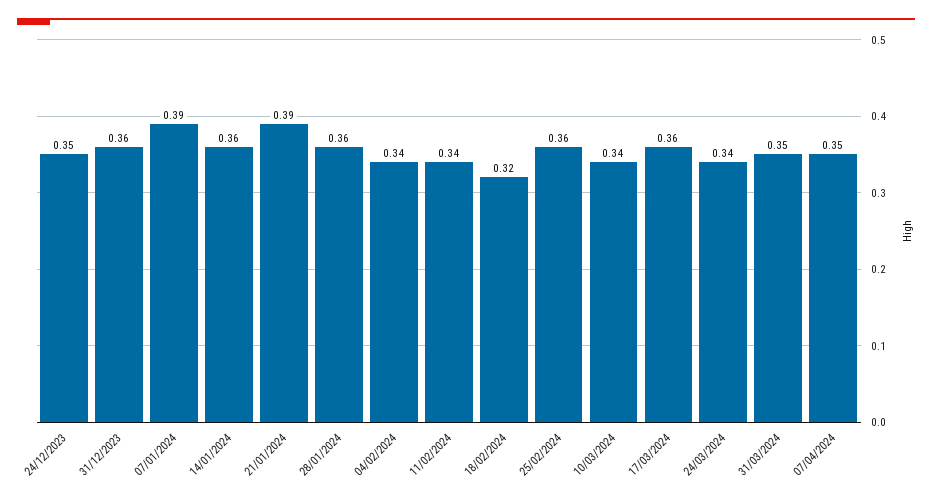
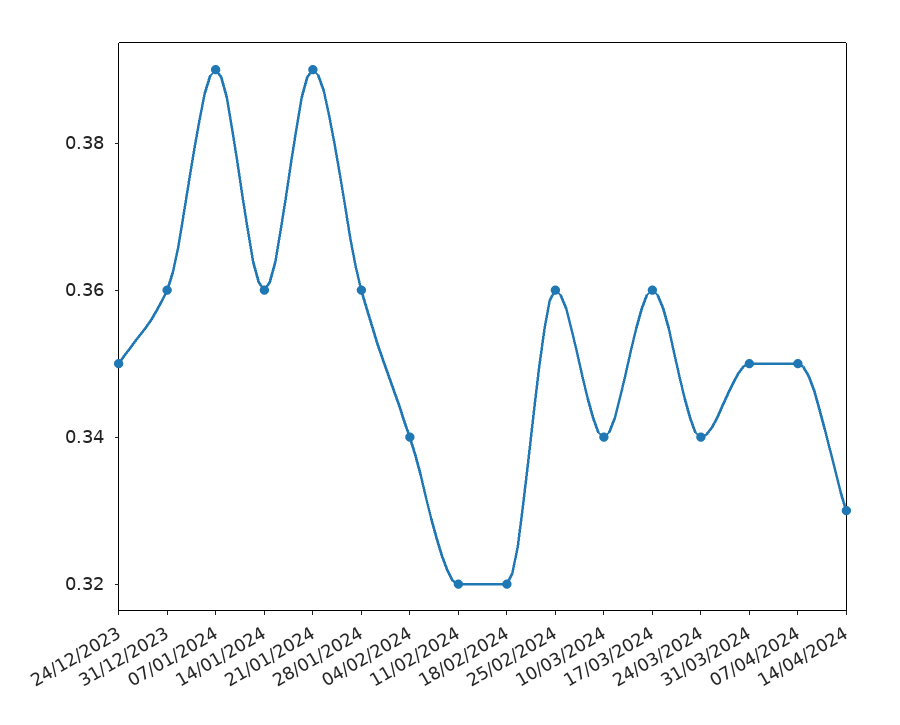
11/02/2024: 0.34 -> 0.32
14/04/2024: none -> 0.33

